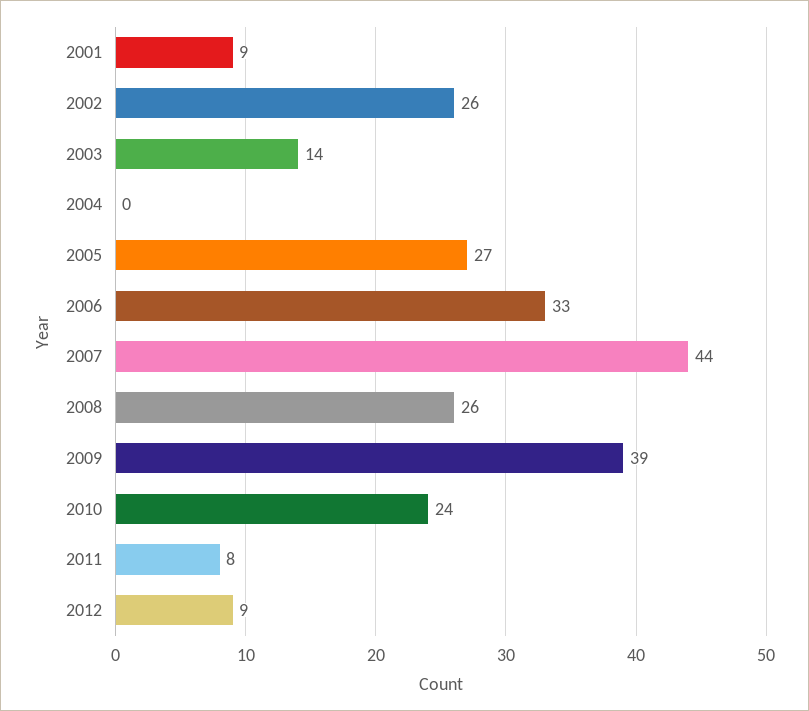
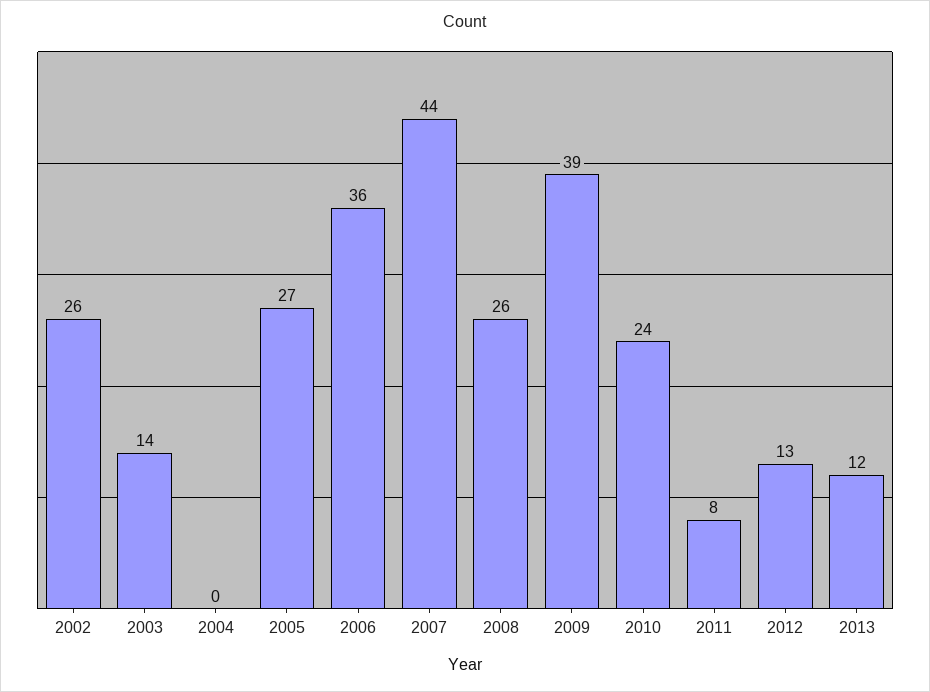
2001: 9 -> none
2006: 33 -> 36
2012: 9 -> 13
2013: none -> 12

